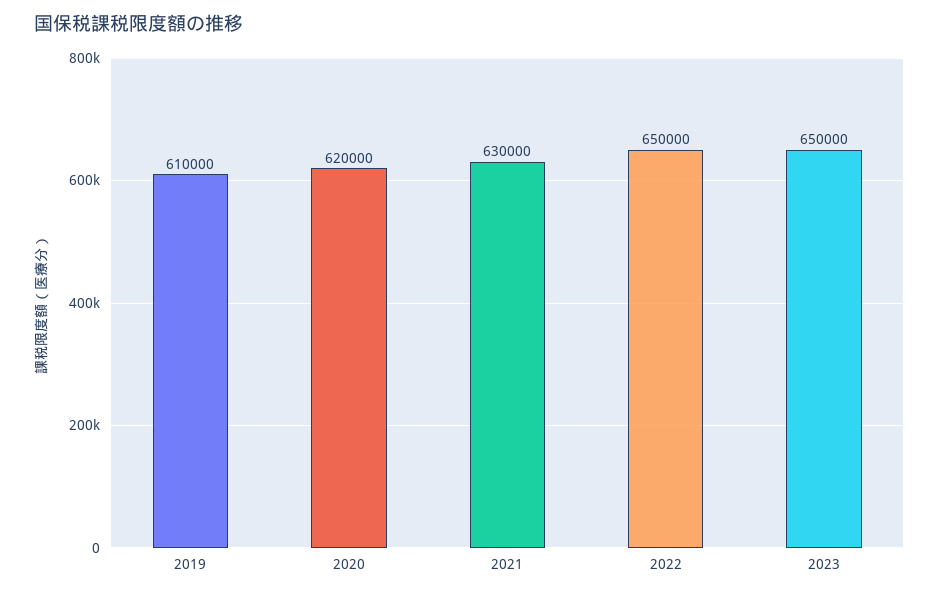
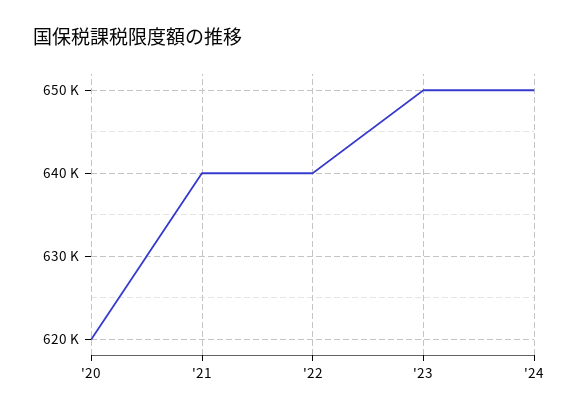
2019: 610000 -> none
2021: 630000 -> 640000
2022: 650000 -> 640000
'24: none -> 650000

